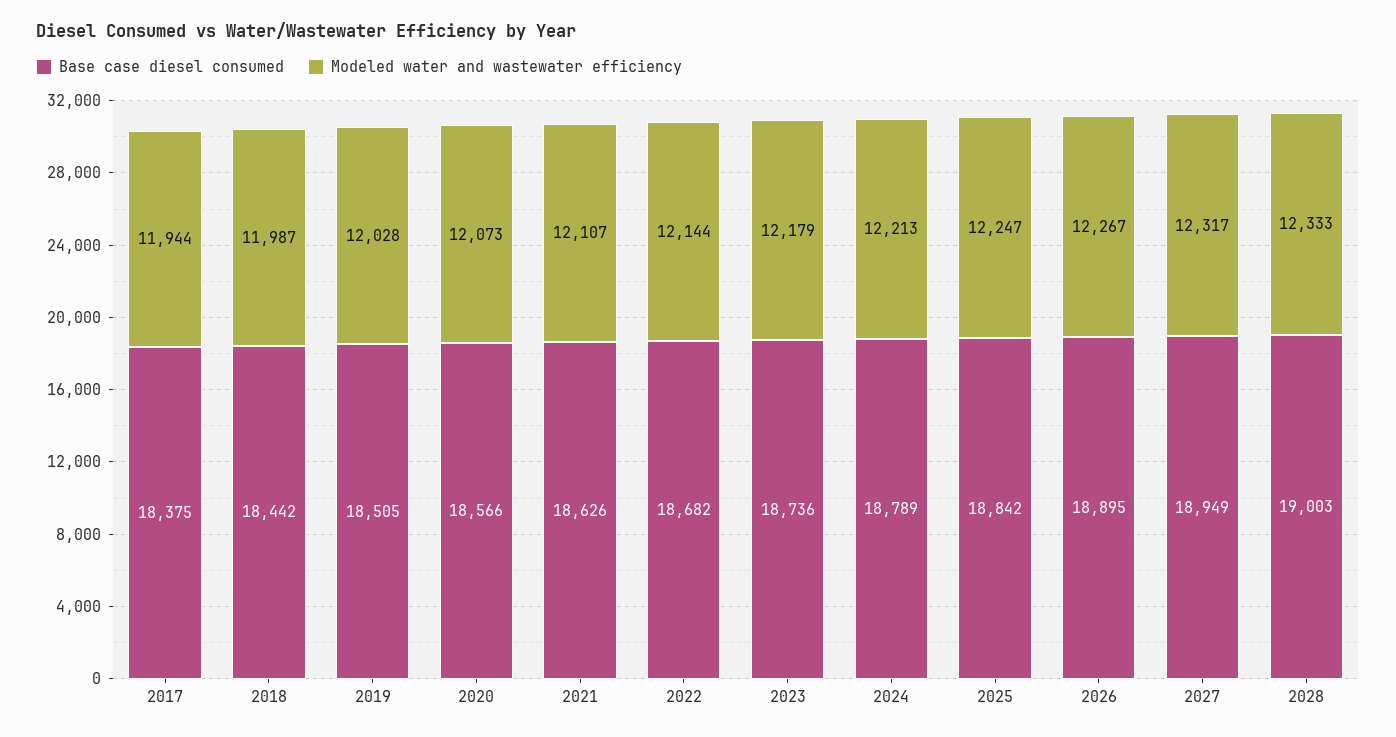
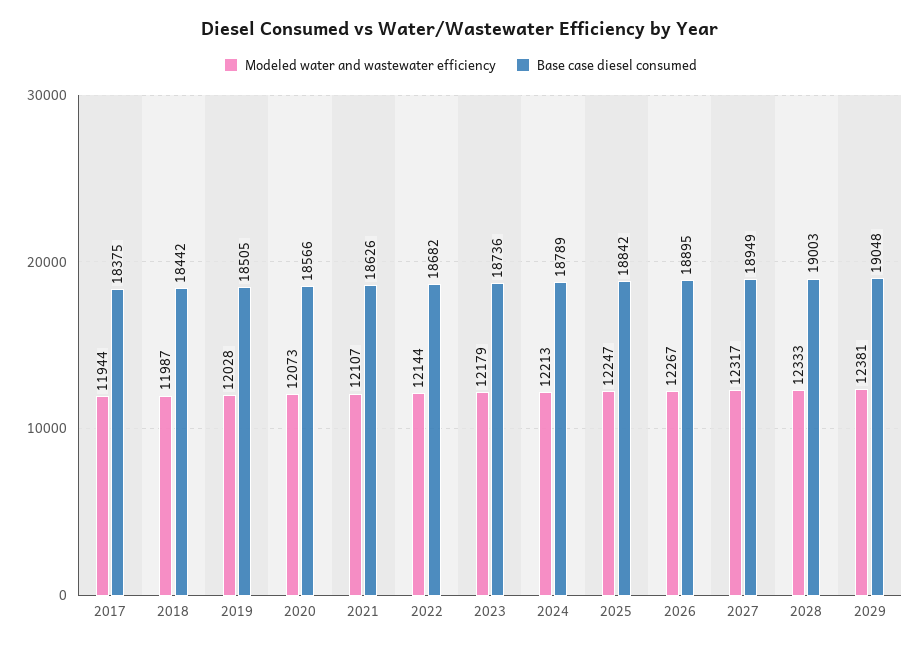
Modeled water and wastewater efficiency, 2029: none -> 12381
Base case diesel consumed, 2029: none -> 19048

